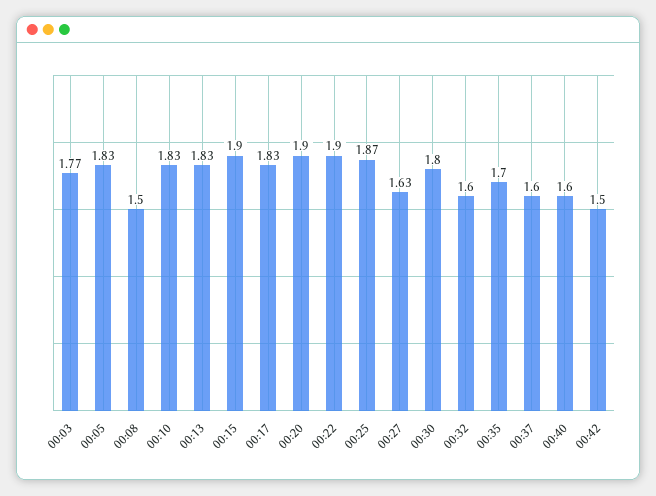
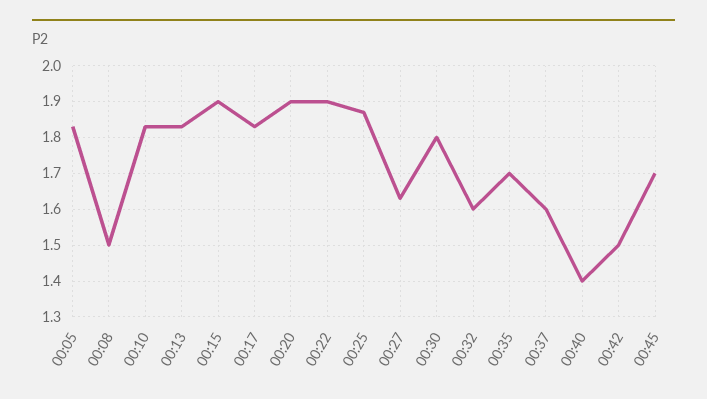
00:03: 1.77 -> none
00:40: 1.6 -> 1.4
00:45: none -> 1.7

